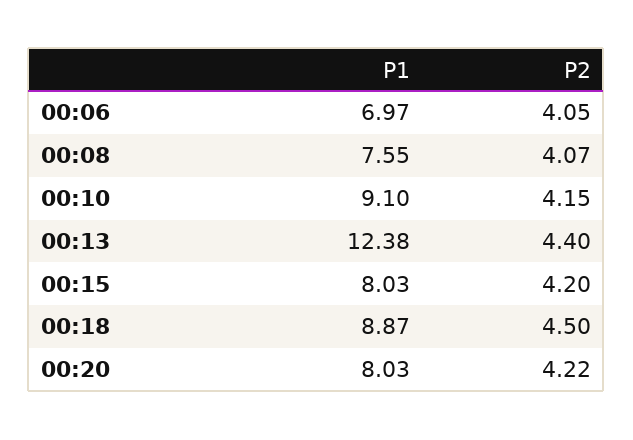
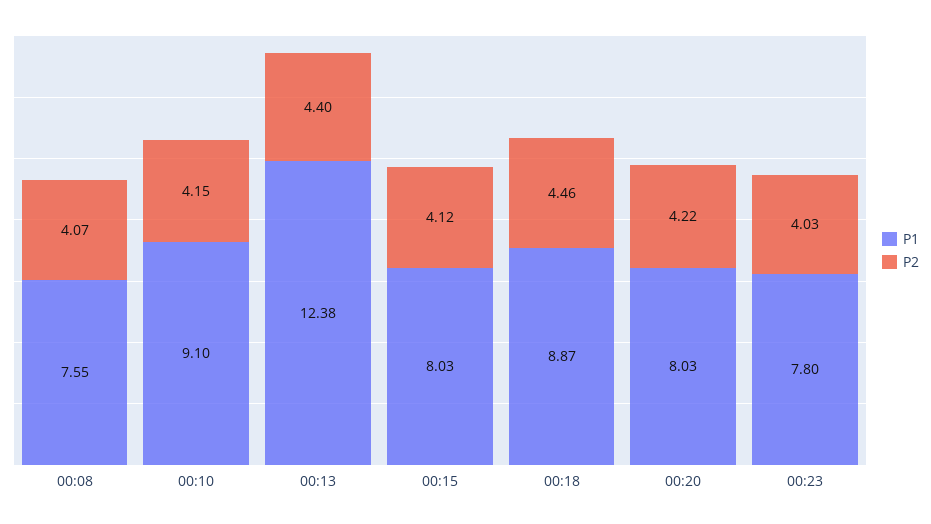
P1, 00:06: 6.97 -> none
P2, 00:06: 4.05 -> none
P2, 00:15: 4.2 -> 4.12
P2, 00:18: 4.5 -> 4.46
P1, 00:23: none -> 7.8
P2, 00:23: none -> 4.03

